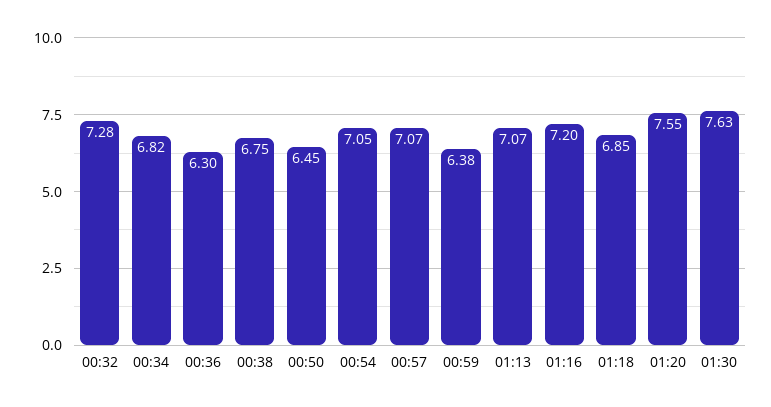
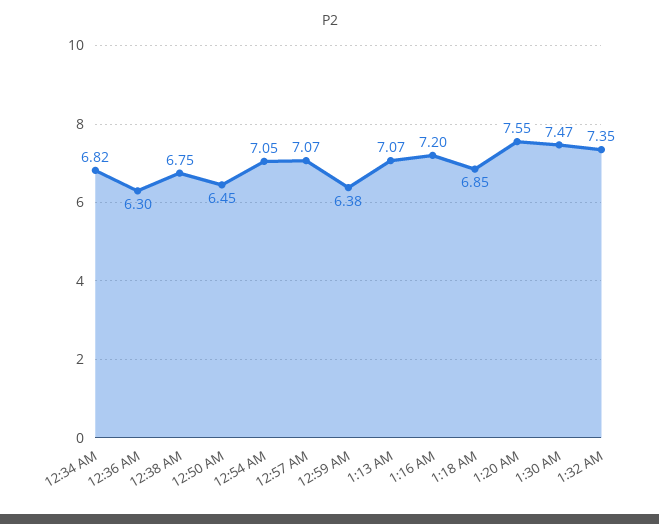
00:32: 7.28 -> none
01:30: 7.63 -> 7.47
1:32 AM: none -> 7.35

